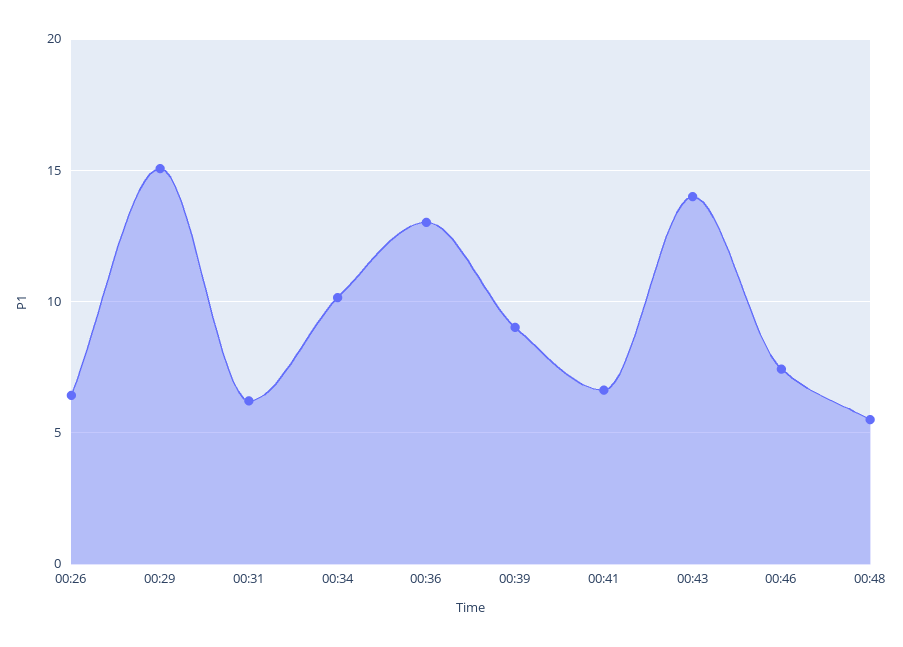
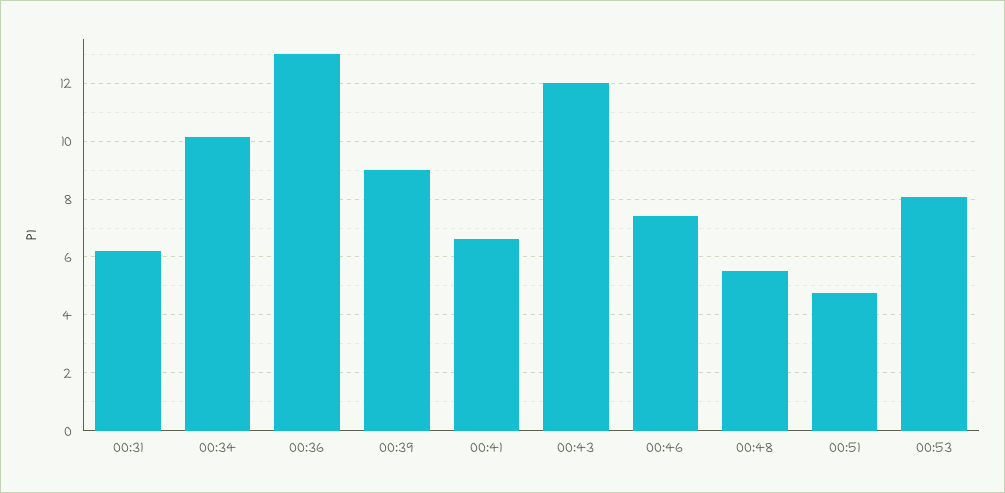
00:26: 6.5 -> none
00:29: 15 -> none
00:43: 14 -> 12
00:51: none -> 4.75
00:53: none -> 8

